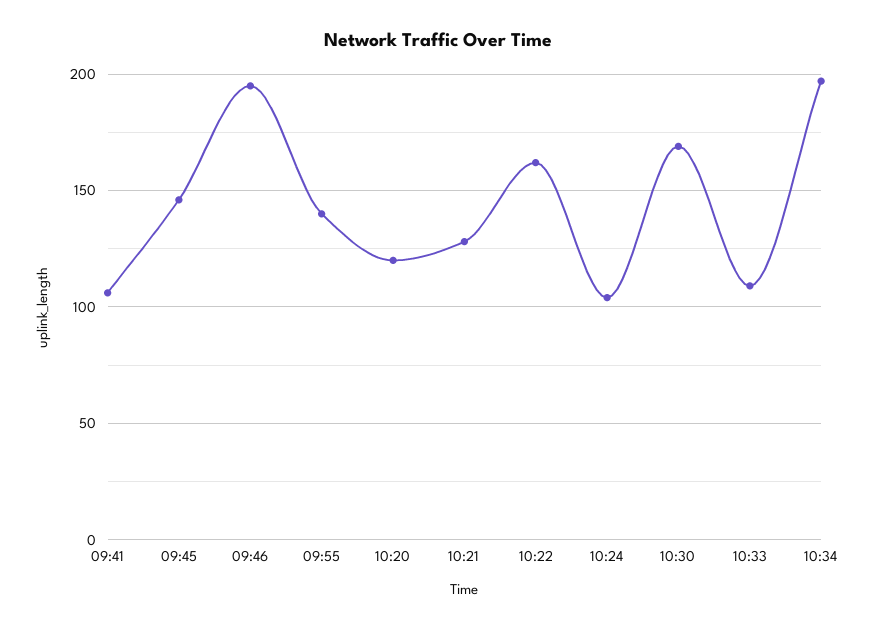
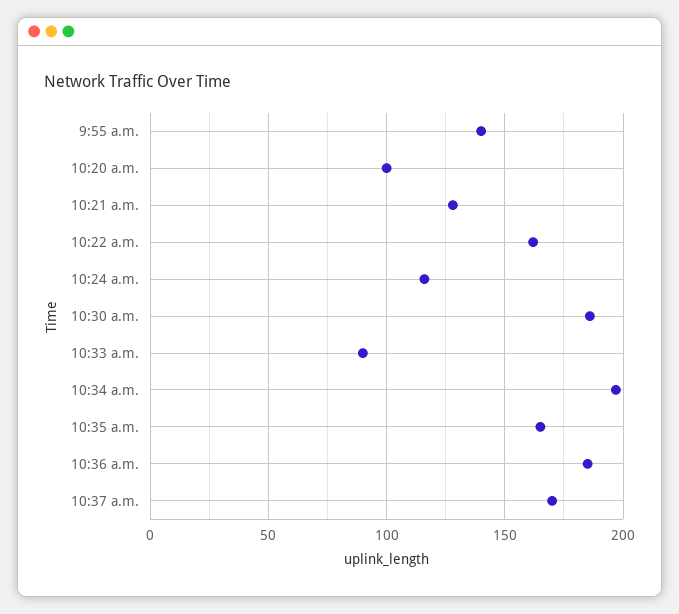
09:41: 105 -> none
09:45: 145 -> none
09:46: 195 -> none
10:20: 120 -> 100
10:24: 105 -> 115
10:30: 170 -> 185
10:33: 110 -> 90
10:35 a.m.: none -> 165
10:36 a.m.: none -> 185
10:37 a.m.: none -> 170

